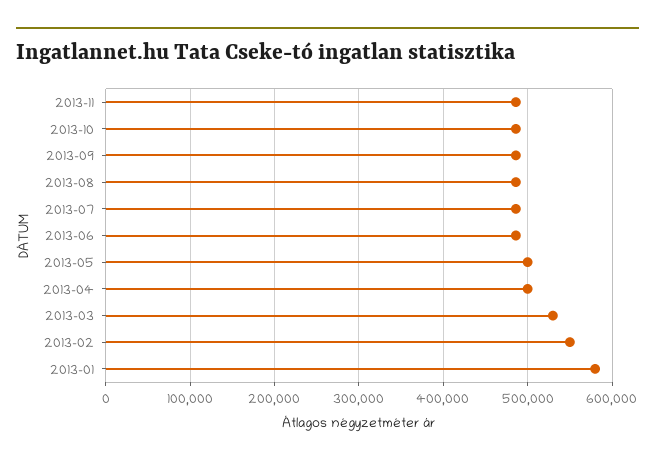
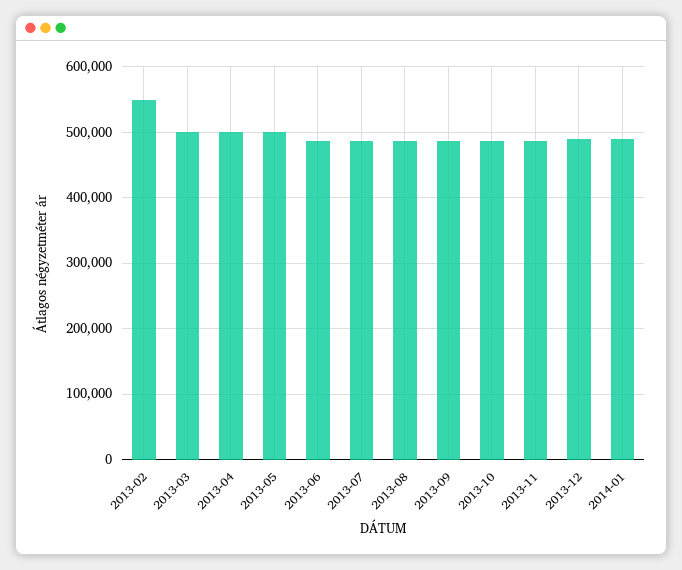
2013-03: 530000 -> 500000
2013-01: 580000 -> none
2013-12: none -> 490000
2014-01: none -> 490000

